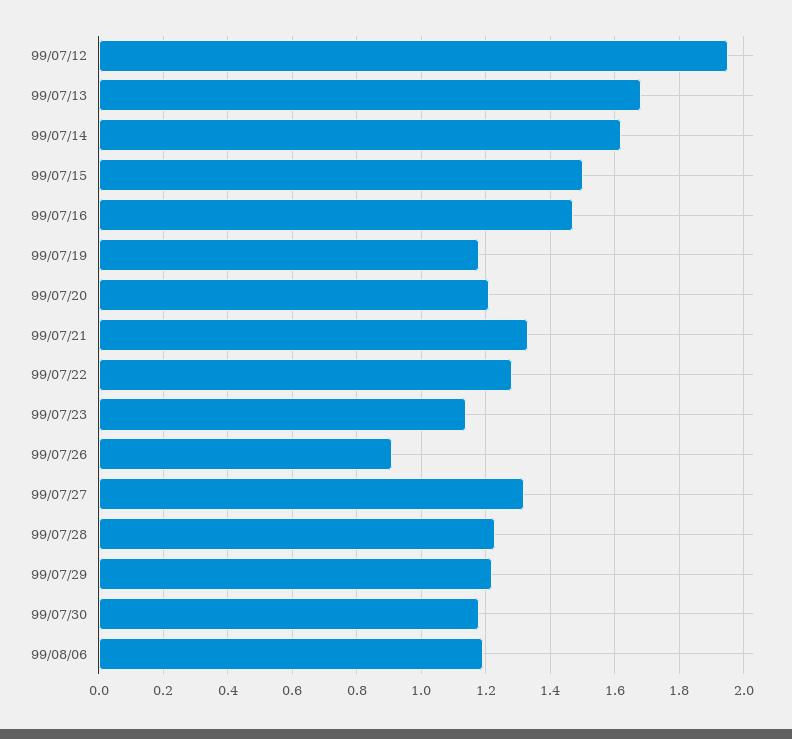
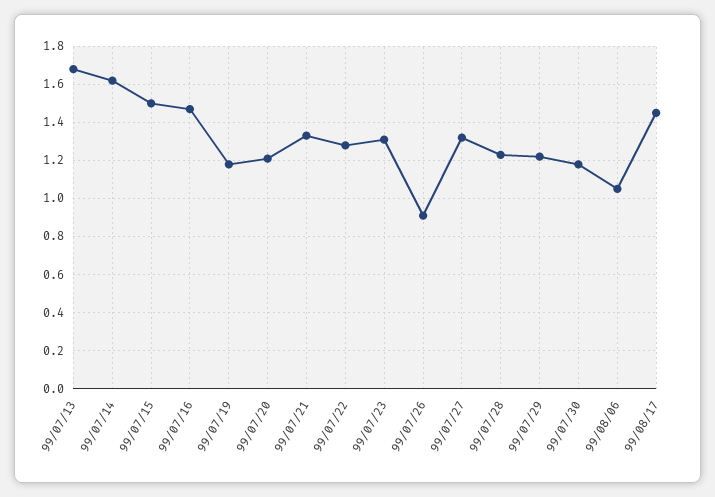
99/07/12: 1.95 -> none
99/07/23: 1.15 -> 1.3
99/08/06: 1.2 -> 1.05
99/08/17: none -> 1.45

